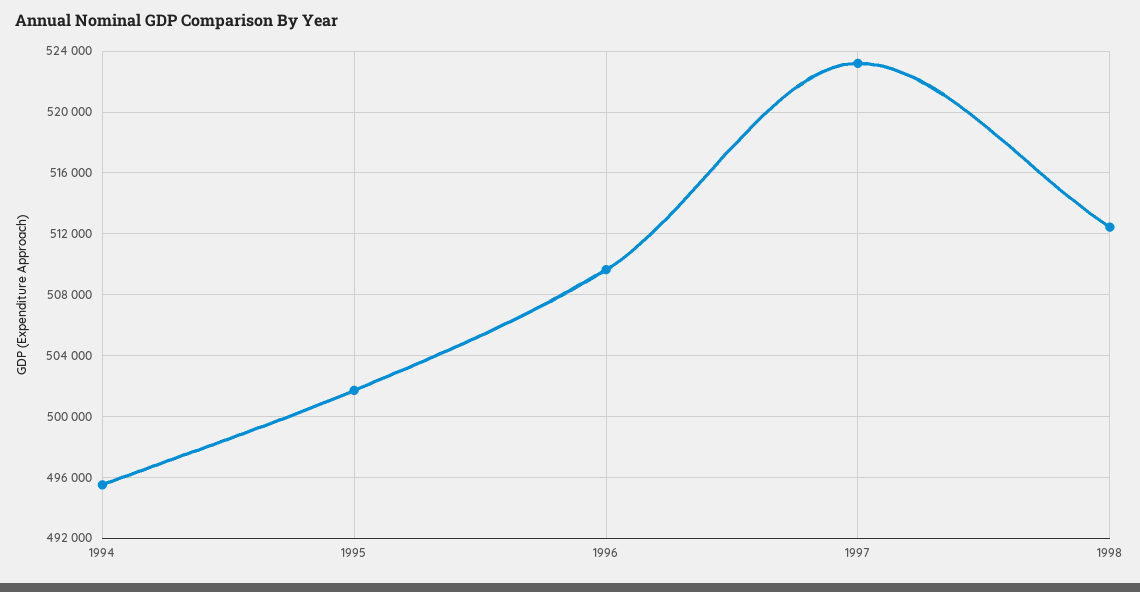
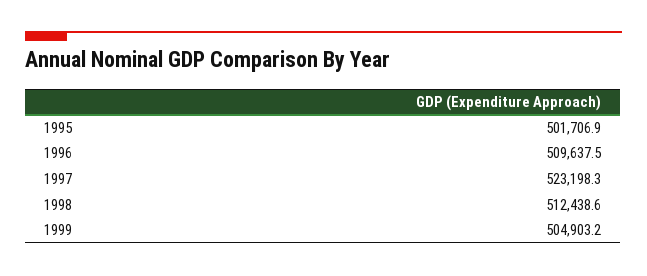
1994: 495500 -> none
1999: none -> 504903.2

